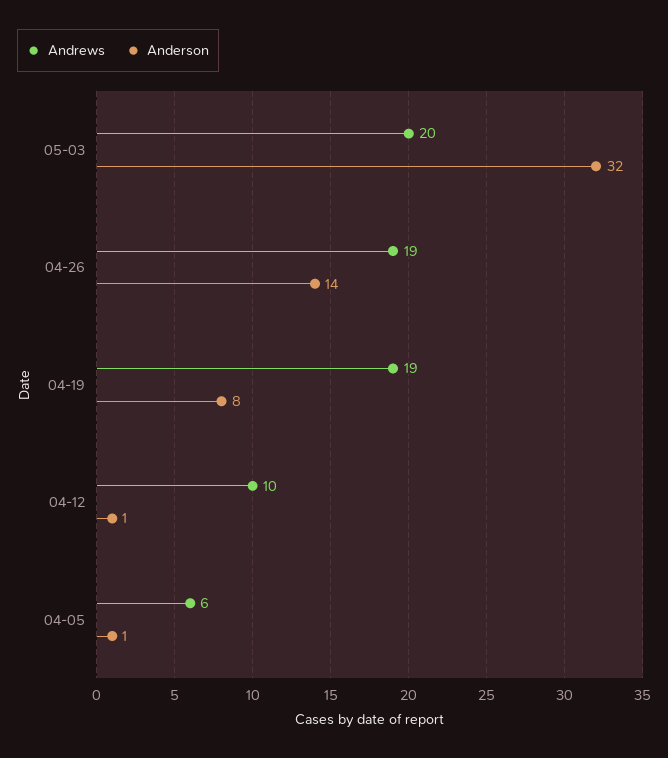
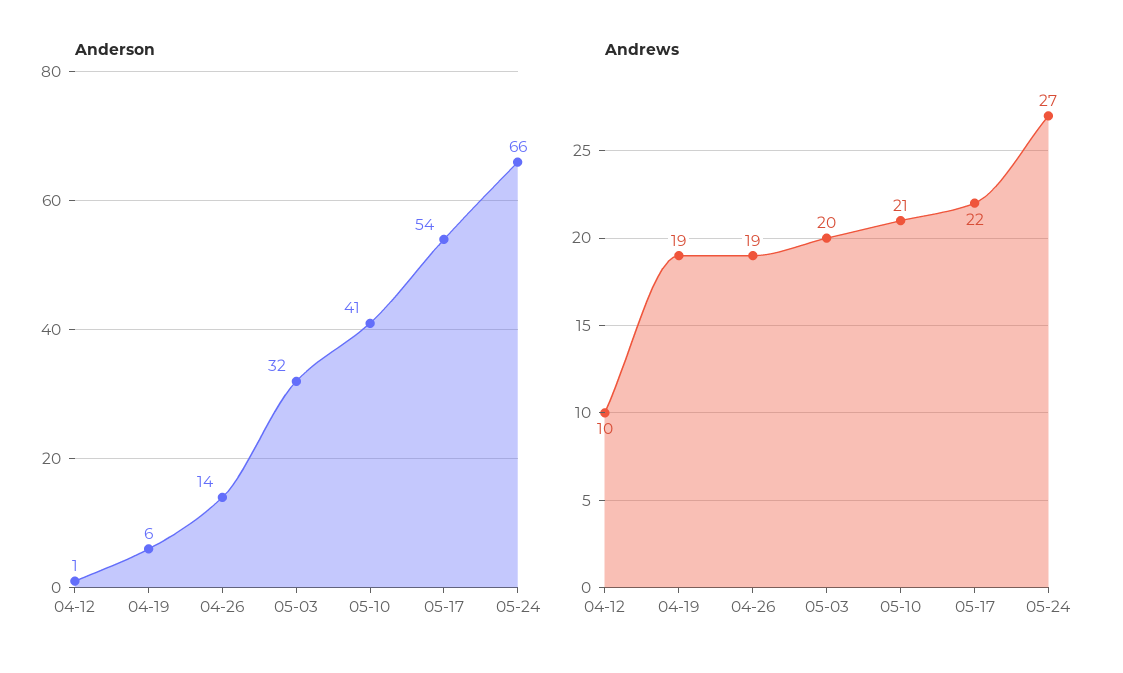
Anderson, 04-19: 8 -> 6
Andrews, 04-05: 6 -> none
Anderson, 04-05: 1 -> none
Anderson, 05-10: none -> 41
Anderson, 05-17: none -> 54
Anderson, 05-24: none -> 66
Andrews, 05-10: none -> 21
Andrews, 05-17: none -> 22
Andrews, 05-24: none -> 27

